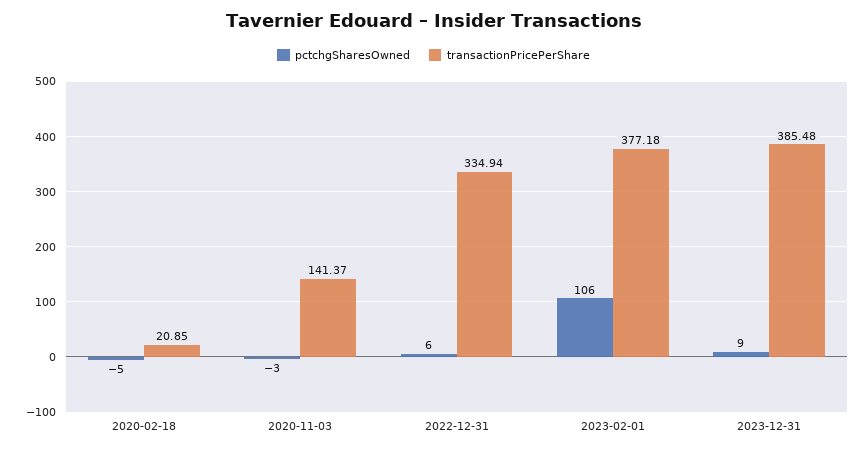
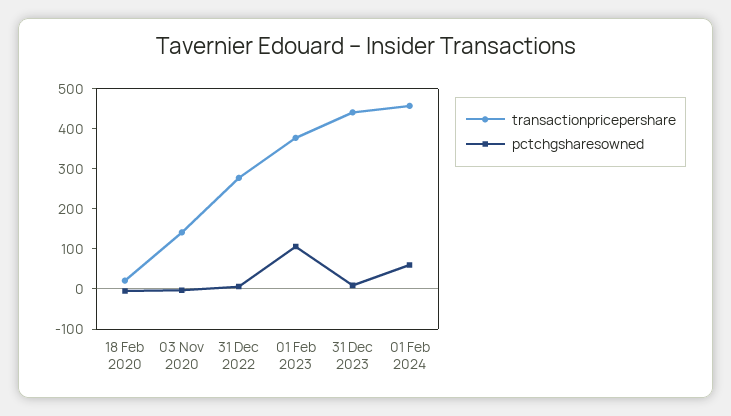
transactionPricePerShare, 2022-12-31: 334.94 -> 280
transactionPricePerShare, 2023-12-31: 385.48 -> 440
transactionPricePerShare, 01 Feb 2024: none -> 460
pctchgSharesOwned, 01 Feb 2024: none -> 60

